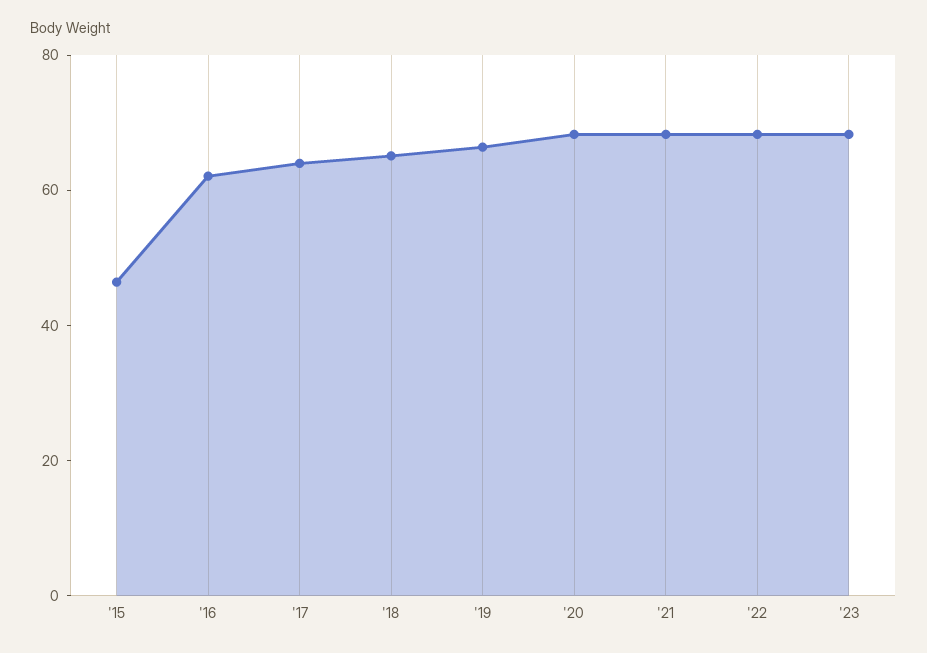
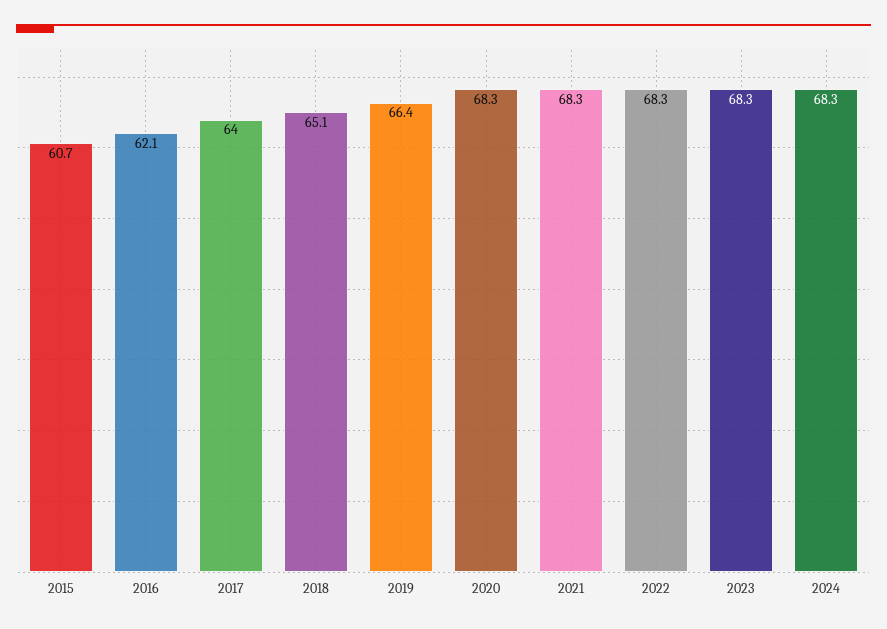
'15: 45 -> 60.7
2024: none -> 68.3

